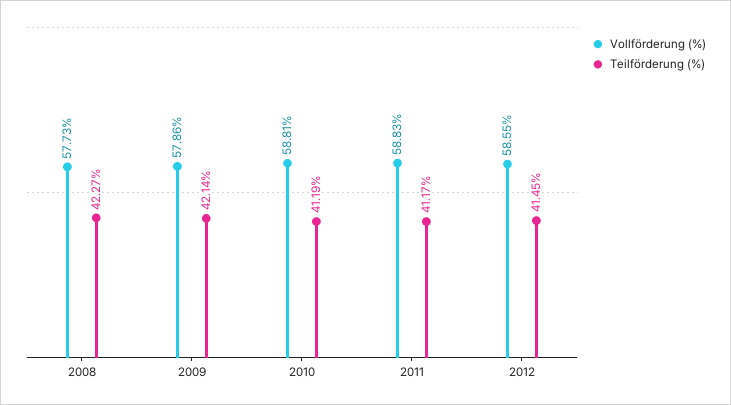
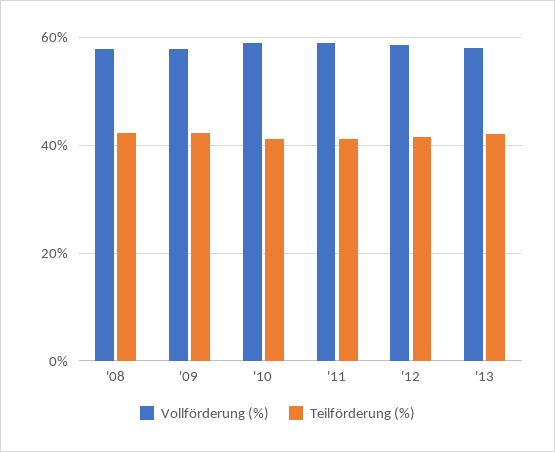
Vollförderung (%), '13: none -> 58
Teilförderung (%), '13: none -> 42

